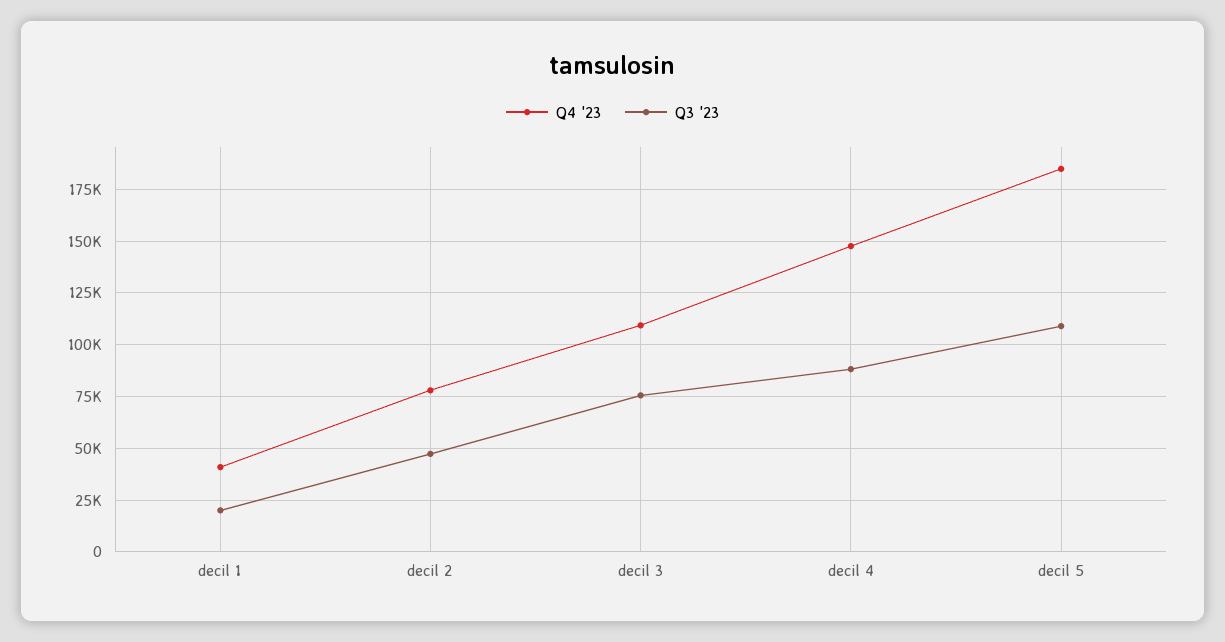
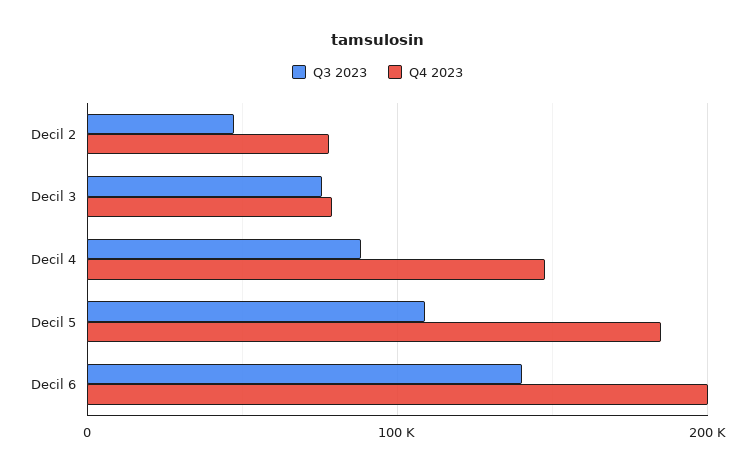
Q4 '23, decil 1: 40000 -> none
Q3 '23, decil 1: 20000 -> none
Q4 '23, decil 3: 110000 -> 80000
Q3 '23, Decil 6: none -> 140000
Q4 '23, Decil 6: none -> 200000

